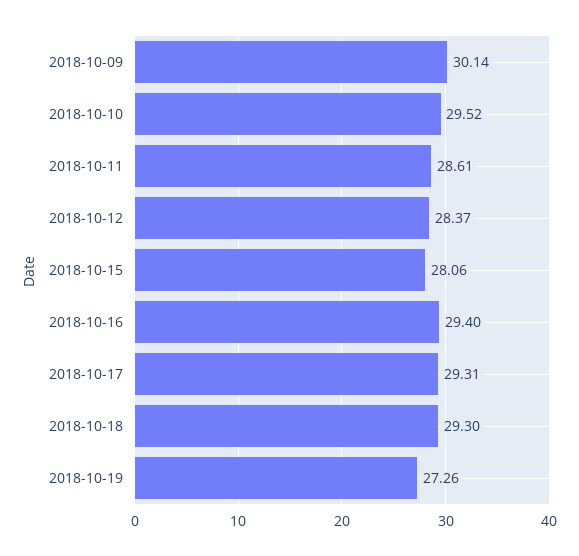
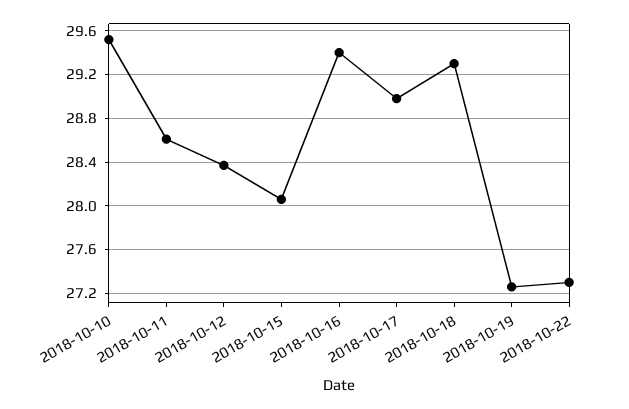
2018-10-09: 30.14 -> none
2018-10-17: 29.31 -> 29
2018-10-22: none -> 27.3

